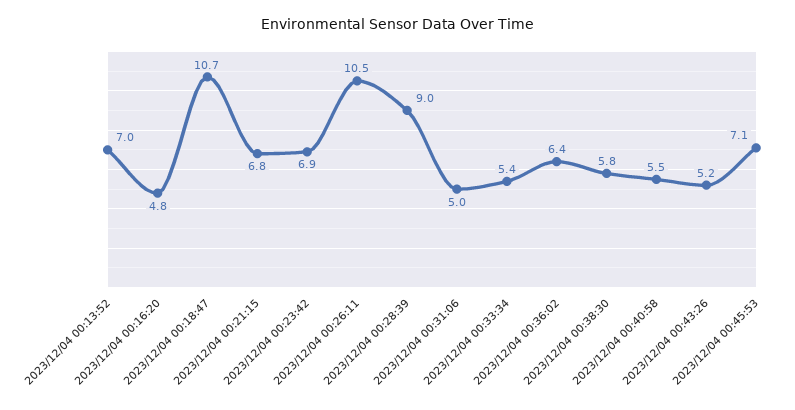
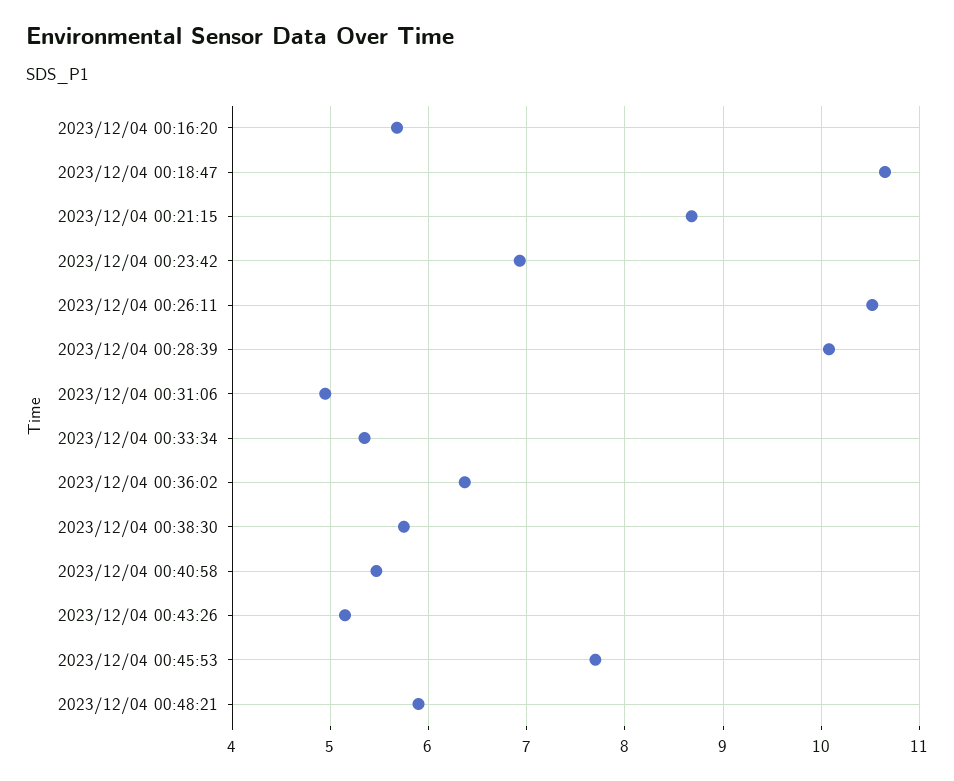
2023/12/04 00:13:52: 7 -> none
2023/12/04 00:16:20: 4.8 -> 5.7
2023/12/04 00:21:15: 6.8 -> 8.7
2023/12/04 00:28:39: 9 -> 10.1
2023/12/04 00:45:53: 7.1 -> 7.7
2023/12/04 00:48:21: none -> 5.9

